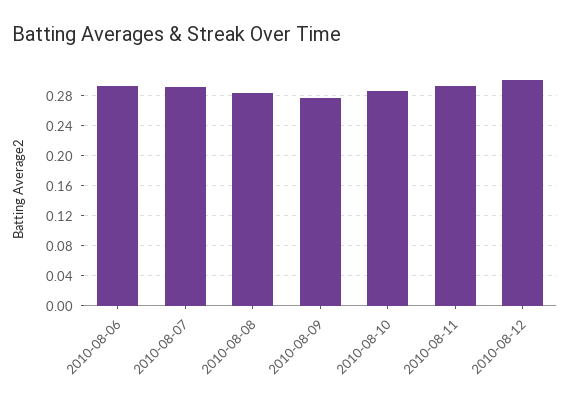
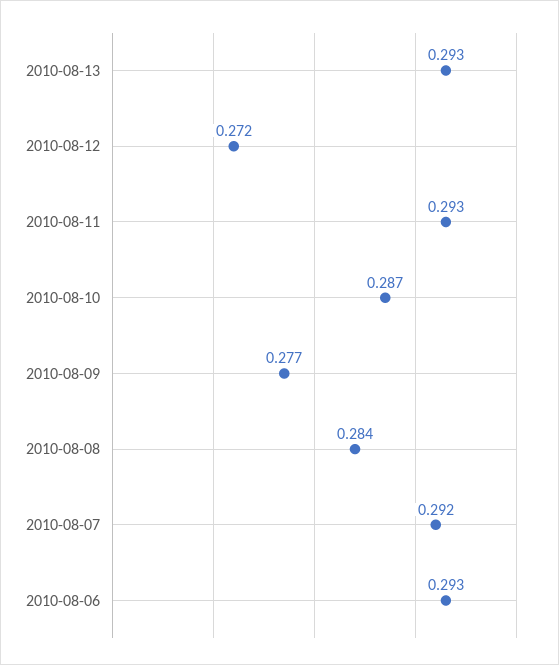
2010-08-12: 0.3 -> 0.272
2010-08-13: none -> 0.293

